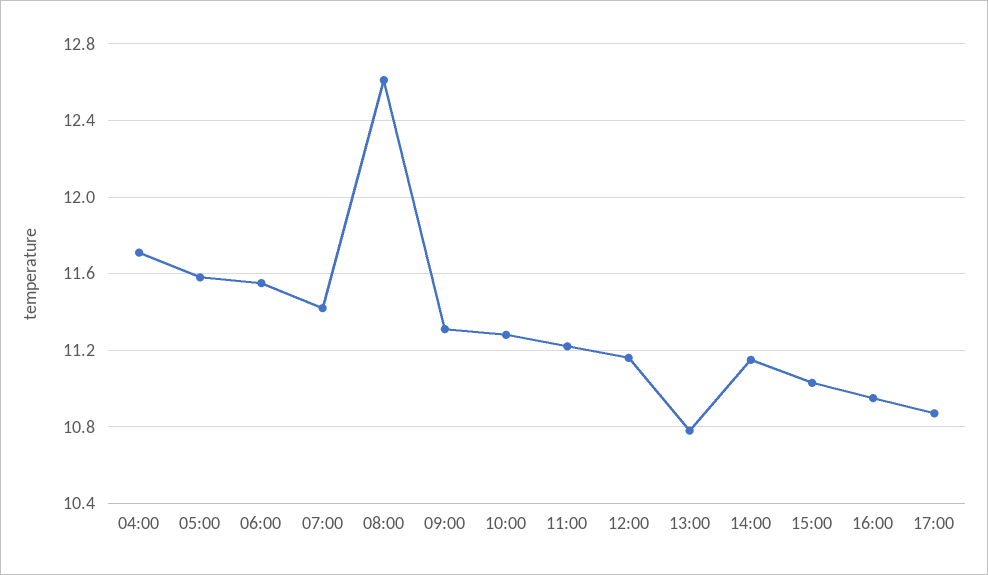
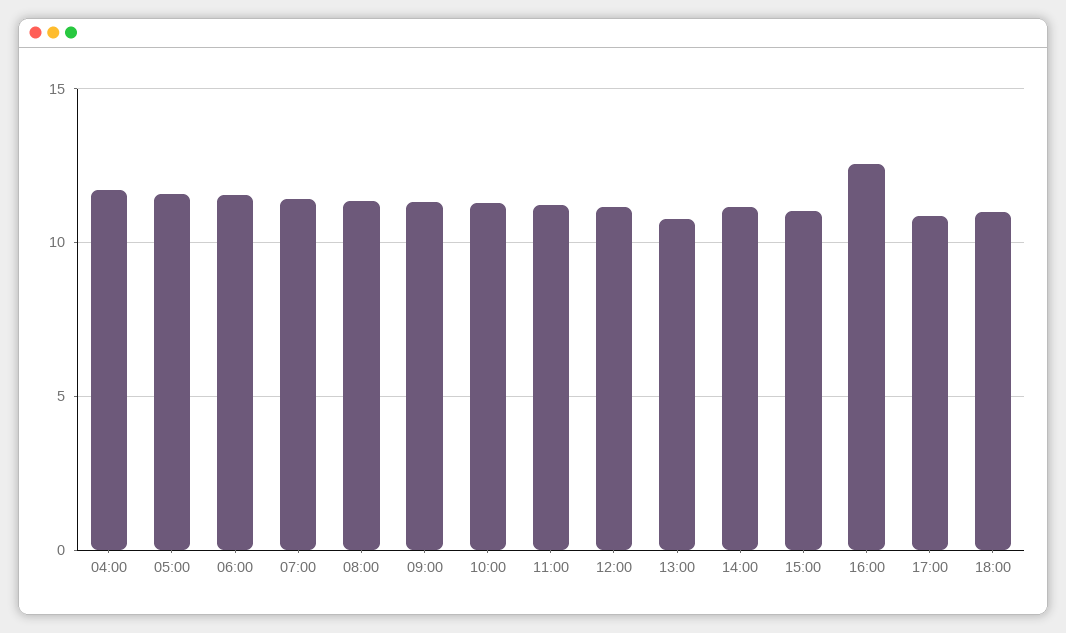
08:00: 12.6 -> 11.5
16:00: 10.95 -> 12.5
18:00: none -> 11

